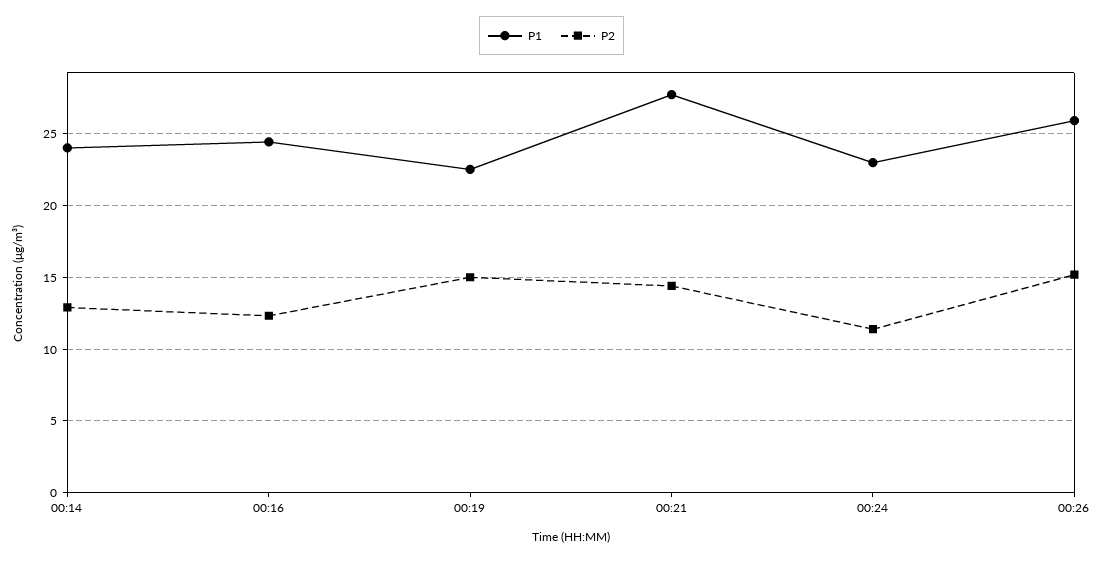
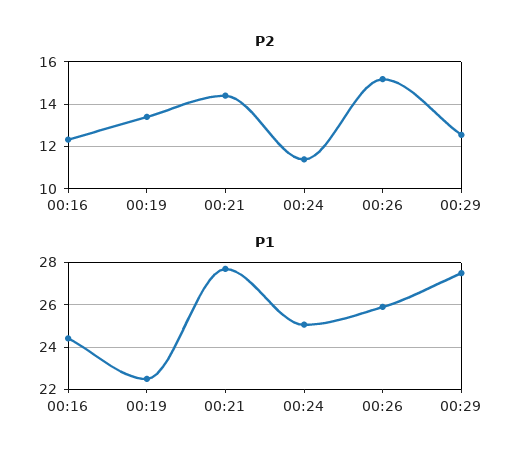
P1, 00:14: 24 -> none
P2, 00:14: 13 -> none
P2, 00:19: 15 -> 13.5
P1, 00:24: 23 -> 25
P2, 00:29: none -> 12.5
P1, 00:29: none -> 27.5

